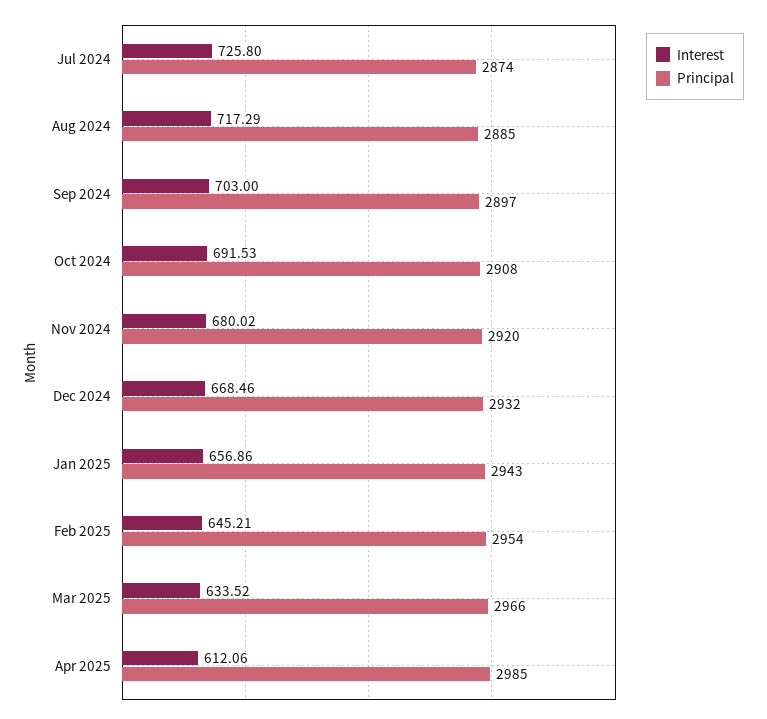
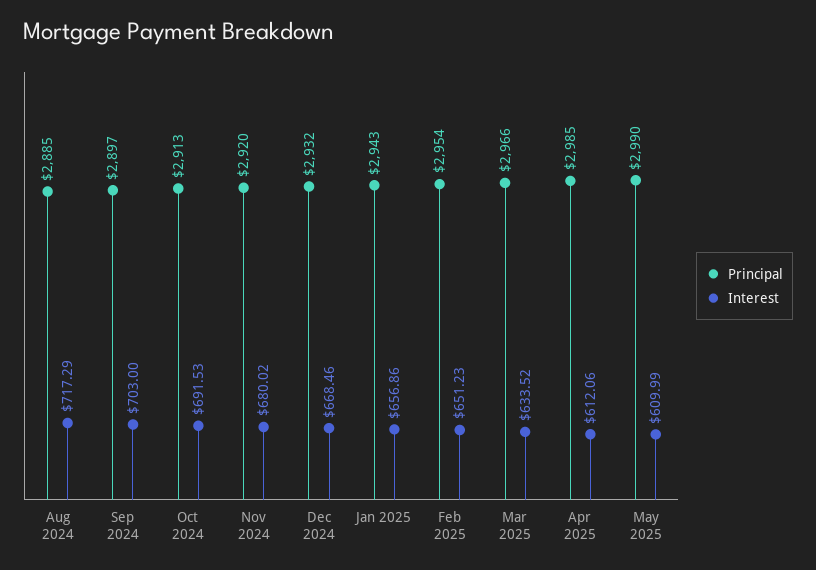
Interest, Jul 2024: 725.8 -> none
Principal, Jul 2024: 2874 -> none
Principal, Oct 2024: 2908 -> 2913
Interest, Feb 2025: 645.21 -> 651.23
Principal, May 2025: none -> 2990
Interest, May 2025: none -> 609.99

